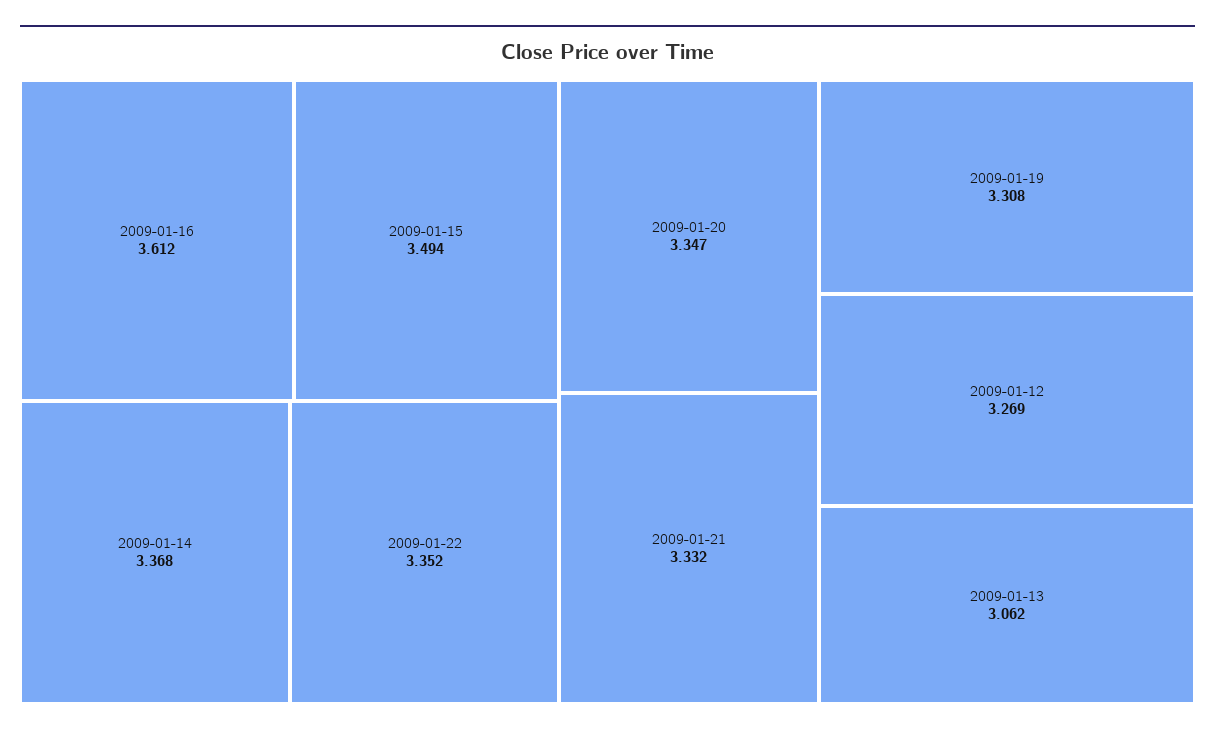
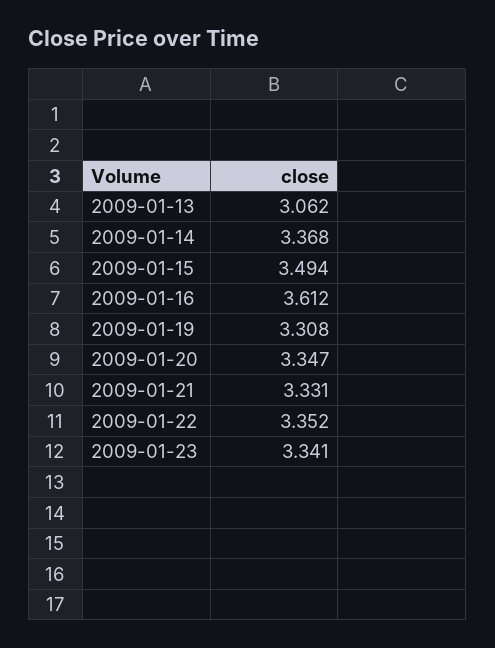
2009-01-21: 3.332 -> 3.331
2009-01-12: 3.269 -> none
2009-01-23: none -> 3.341

